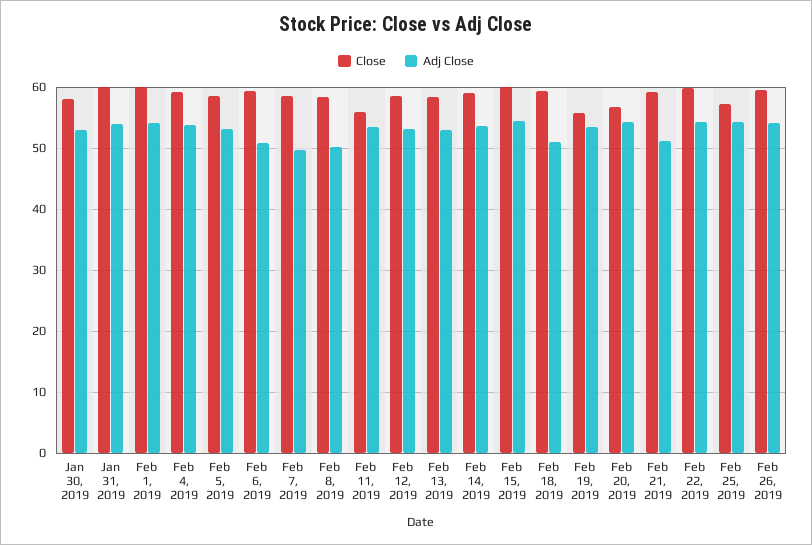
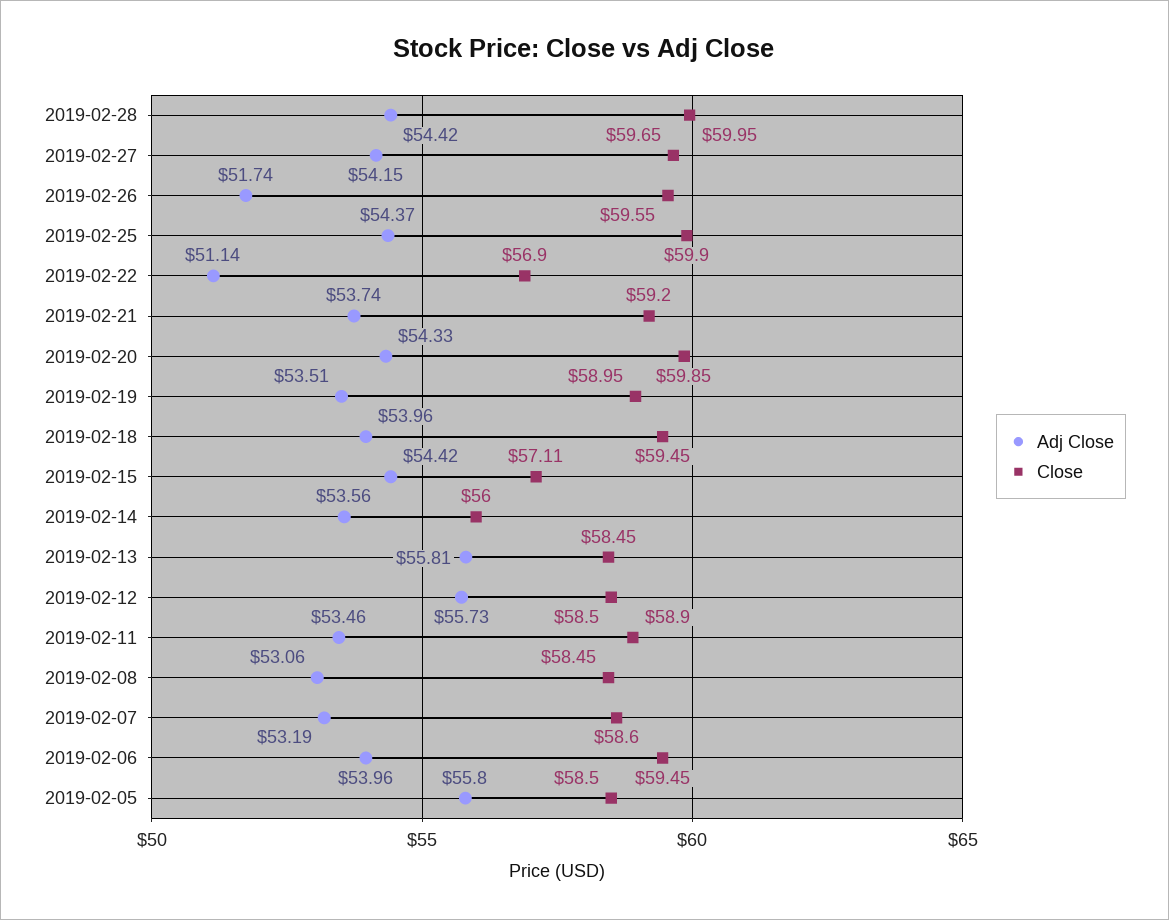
Close, Jan 30, 2019: 58 -> none
Adj Close, Jan 30, 2019: 53 -> none
Close, Jan 31, 2019: 60 -> none
Adj Close, Jan 31, 2019: 54 -> none
Close, Feb 1, 2019: 60 -> none
Adj Close, Feb 1, 2019: 54 -> none
Close, Feb 4, 2019: 59 -> none
Adj Close, Feb 4, 2019: 54 -> none
Adj Close, Feb 5, 2019: 53 -> 55.8
Adj Close, Feb 6, 2019: 51 -> 53.96
Adj Close, Feb 7, 2019: 50 -> 53.19
Adj Close, Feb 8, 2019: 50 -> 53.06
Close, Feb 11, 2019: 56 -> 58.9
Adj Close, Feb 12, 2019: 53 -> 55.73
Adj Close, Feb 13, 2019: 53 -> 55.81
Close, Feb 14, 2019: 59 -> 56
Close, Feb 15, 2019: 60 -> 57.11
Adj Close, Feb 18, 2019: 51 -> 53.96
Close, Feb 19, 2019: 56 -> 58.95
Close, Feb 20, 2019: 57 -> 59.85
Adj Close, Feb 21, 2019: 51 -> 53.74
Close, Feb 22, 2019: 60 -> 56.9
Adj Close, Feb 22, 2019: 54 -> 51.14
Close, Feb 25, 2019: 57 -> 59.9
Adj Close, Feb 26, 2019: 54 -> 51.74
Adj Close, 2019-02-28: none -> 54.42
Close, 2019-02-28: none -> 59.95
Adj Close, 2019-02-27: none -> 54.15
Close, 2019-02-27: none -> 59.65

